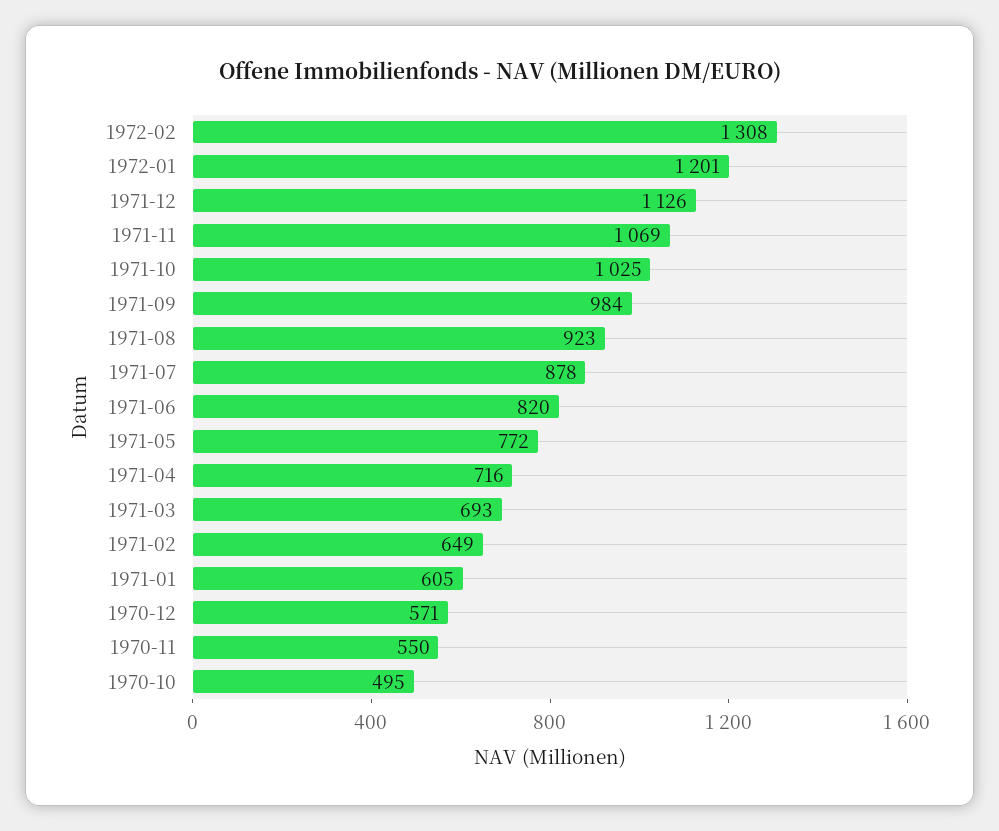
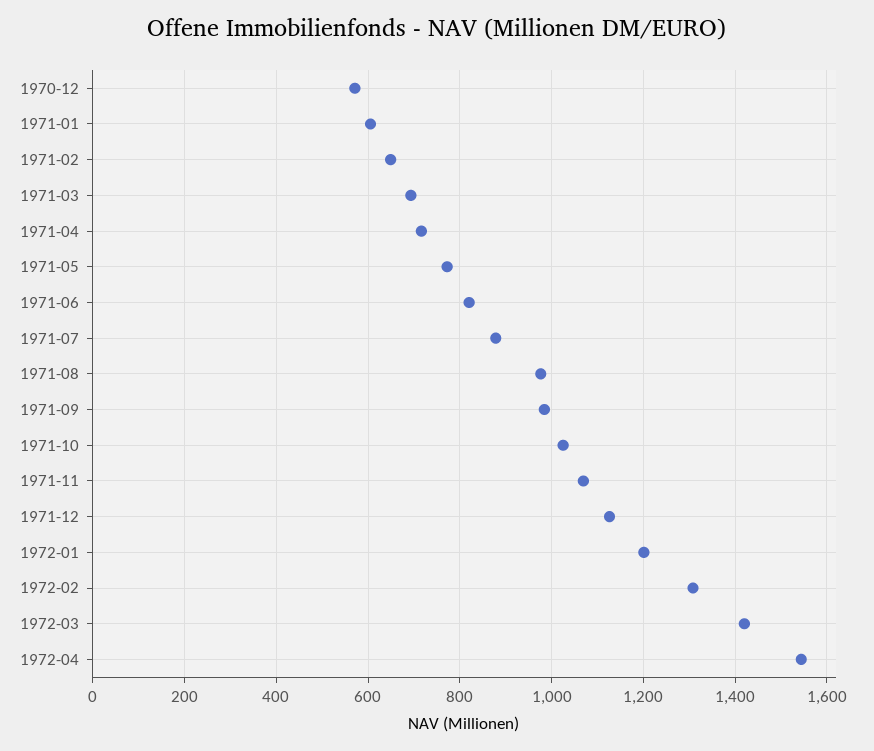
1971-08: 923 -> 980
1970-11: 550 -> none
1970-10: 495 -> none
1972-03: none -> 1420
1972-04: none -> 1540

